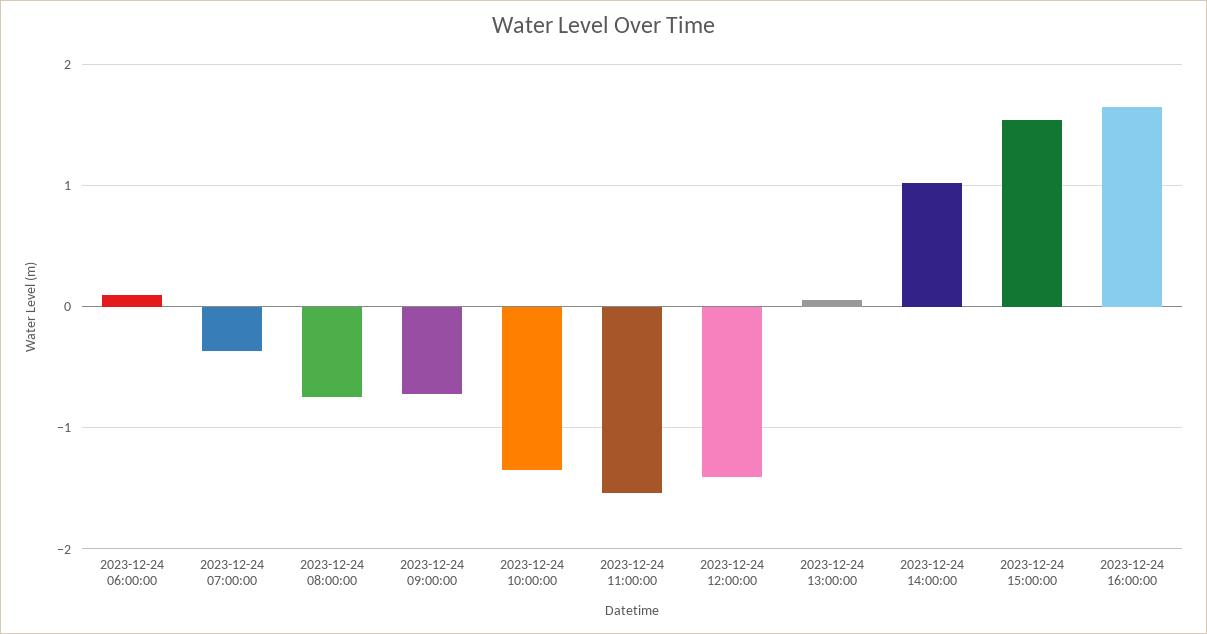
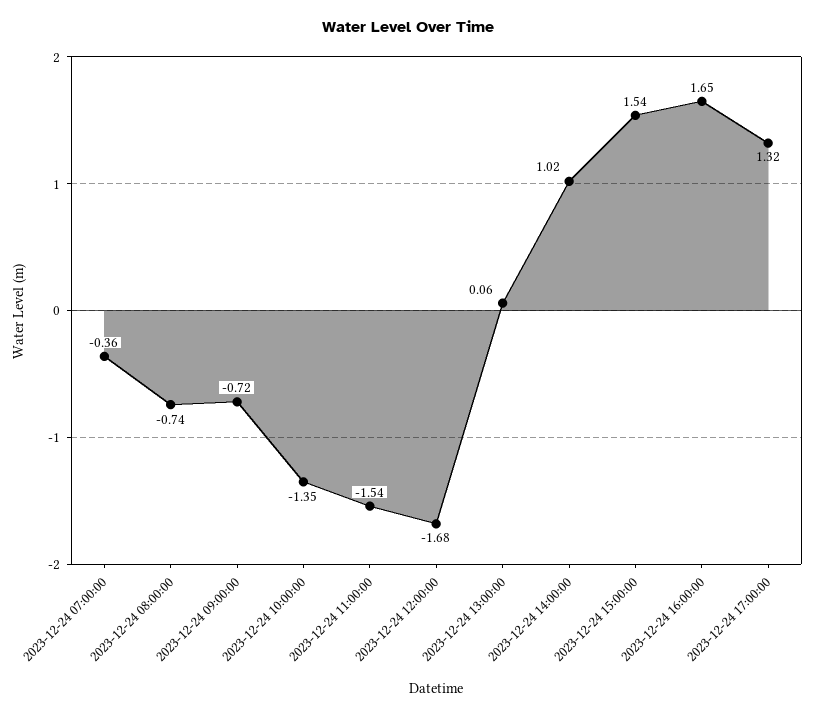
2023-12-24 06:00:00: 0.1 -> none
2023-12-24 12:00:00: -1.4 -> -1.68
2023-12-24 17:00:00: none -> 1.32

